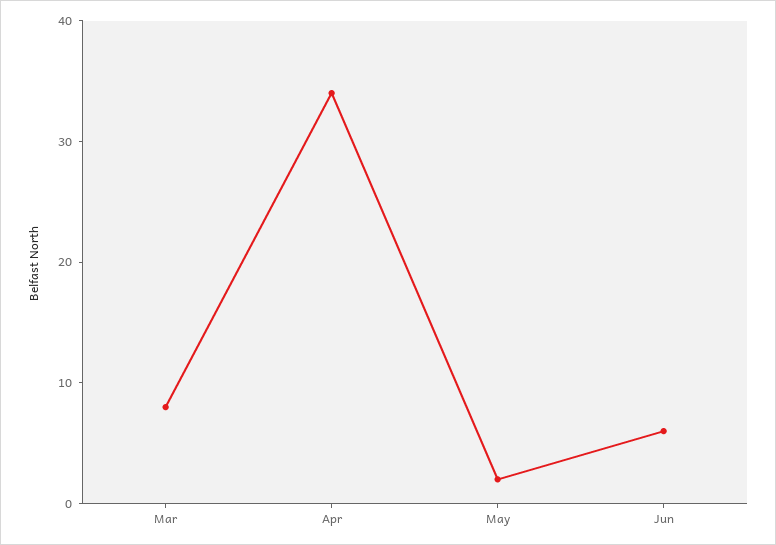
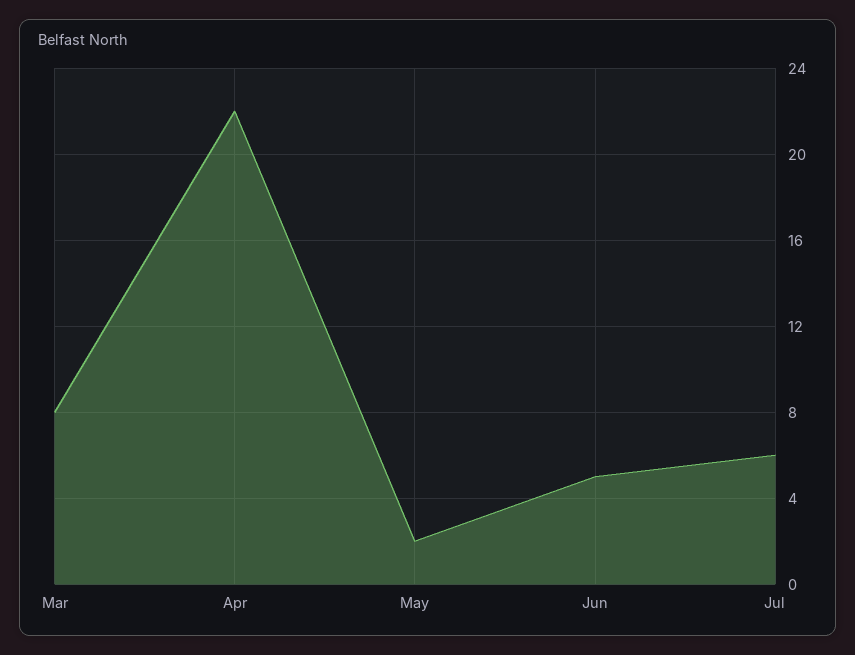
Apr: 34 -> 22
Jun: 6 -> 5
Jul: none -> 6

